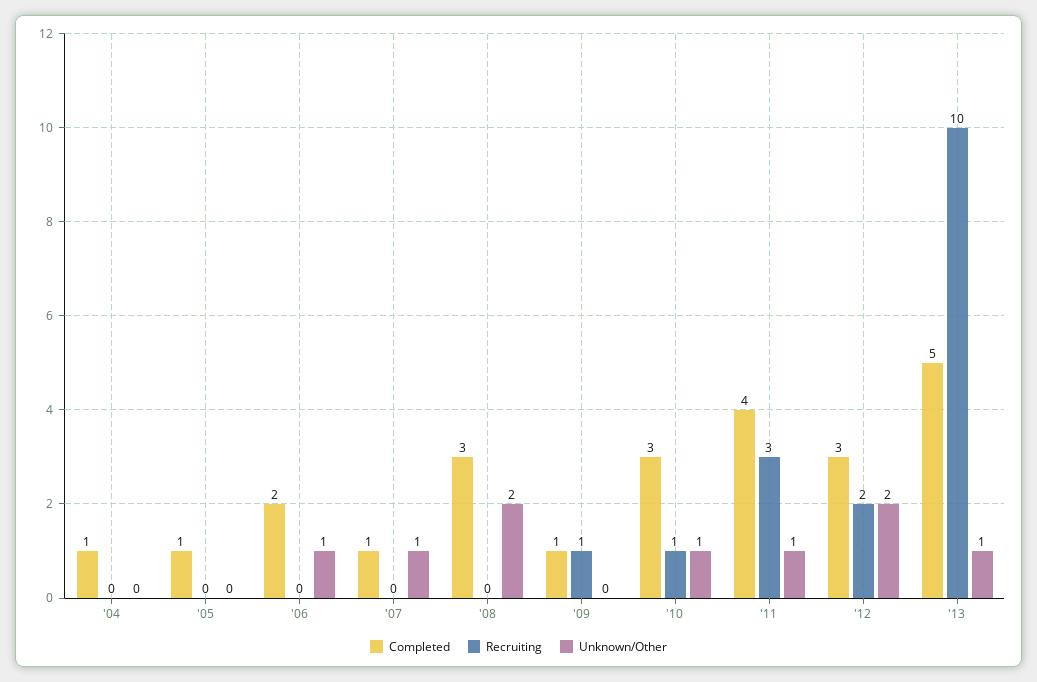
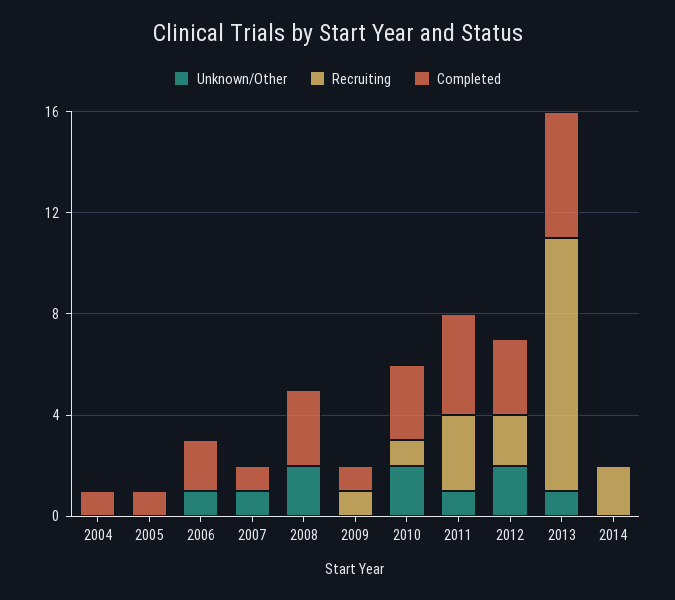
Unknown/Other, '10: 1 -> 2
Unknown/Other, 2014: none -> 0
Recruiting, 2014: none -> 2
Completed, 2014: none -> 0

